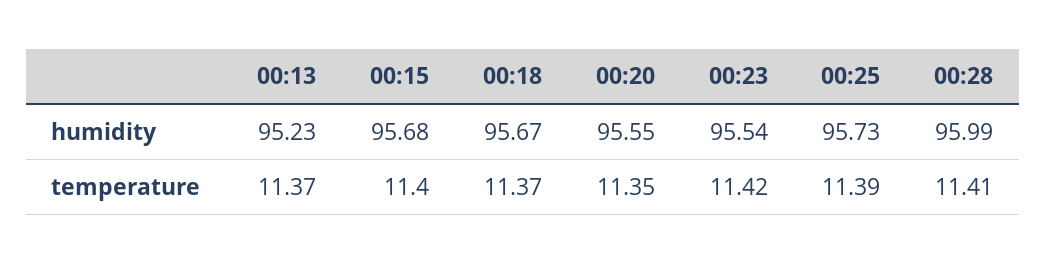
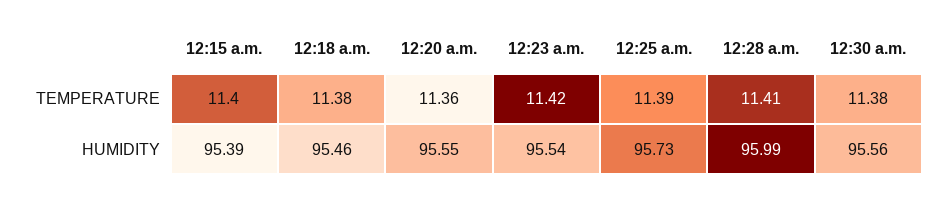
00:13, humidity: 95.23 -> none
00:15, humidity: 95.68 -> 95.39
00:18, humidity: 95.67 -> 95.46
00:13, temperature: 11.37 -> none
00:18, temperature: 11.37 -> 11.38
00:20, temperature: 11.35 -> 11.36
12:30 a.m., temperature: none -> 11.38
12:30 a.m., humidity: none -> 95.56

